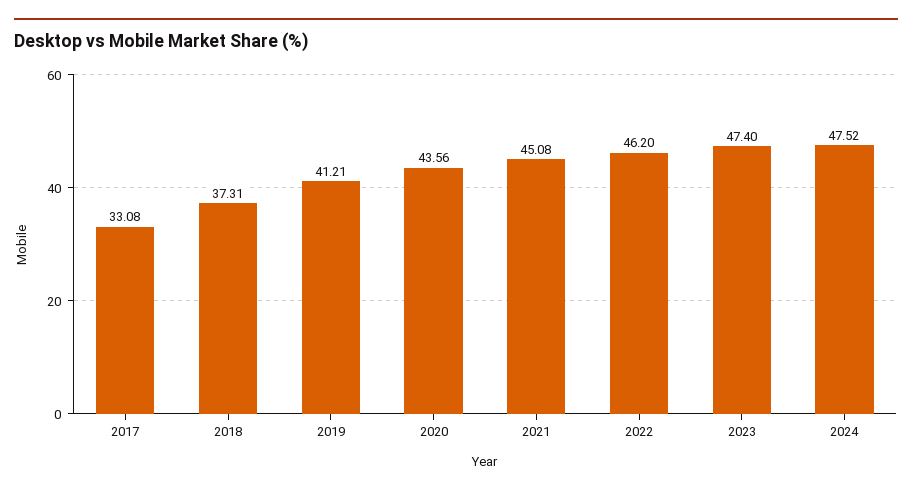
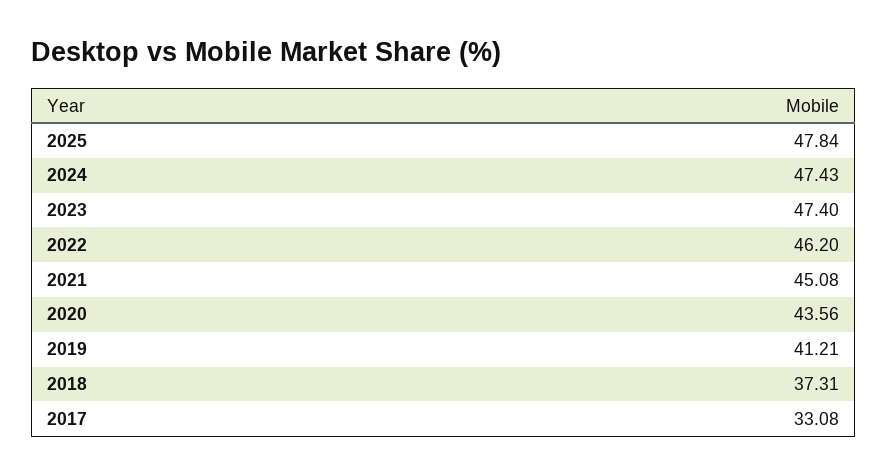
2024: 47.52 -> 47.43
2025: none -> 47.84

